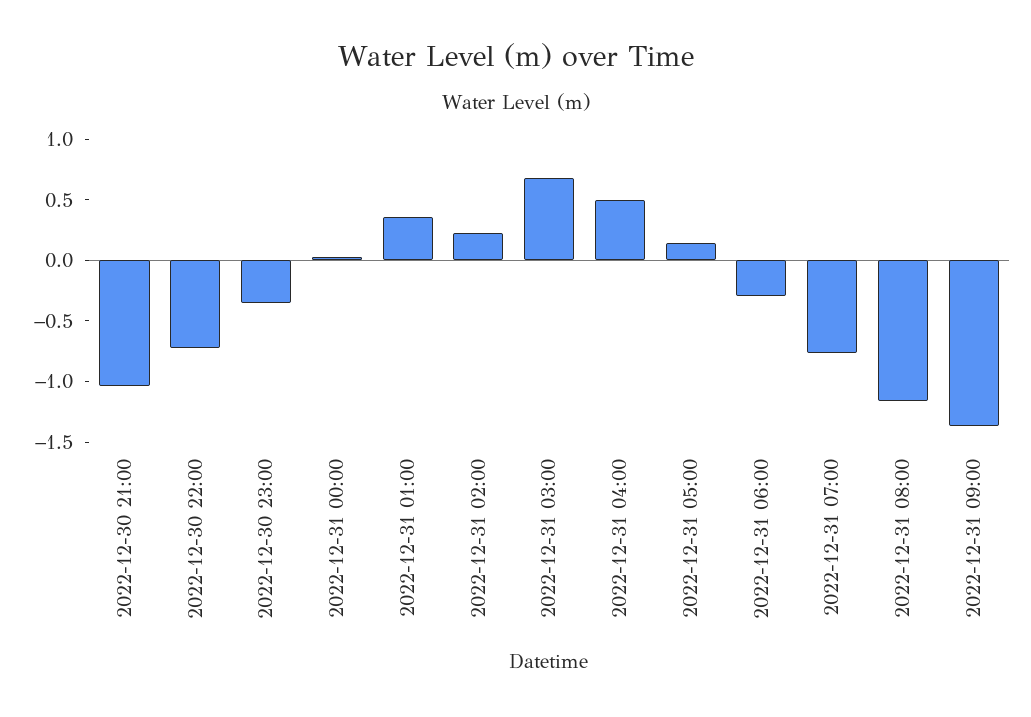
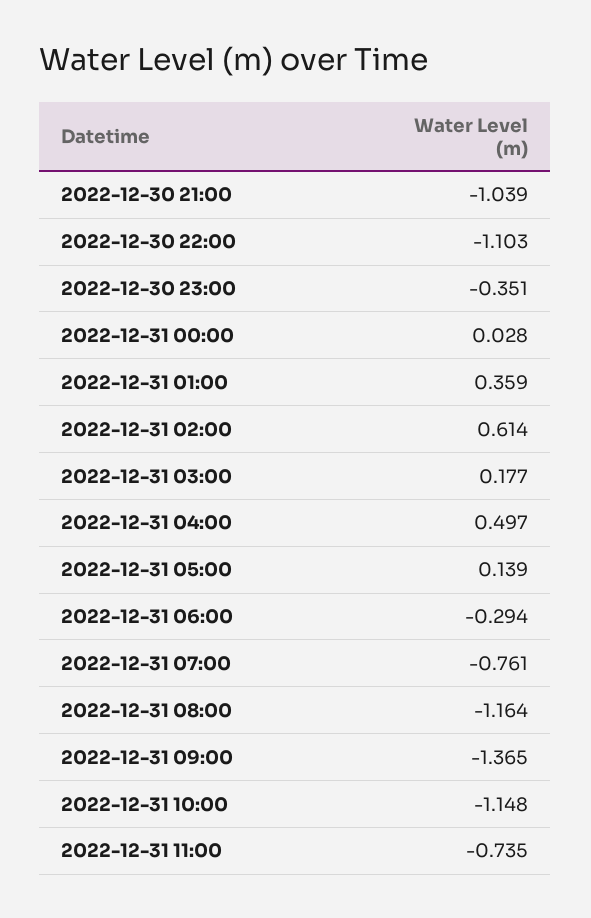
2022-12-30 22:00: -0.7 -> -1.103
2022-12-31 02:00: 0.2 -> 0.614
2022-12-31 03:00: 0.7 -> 0.177
2022-12-31 10:00: none -> -1.148
2022-12-31 11:00: none -> -0.735

